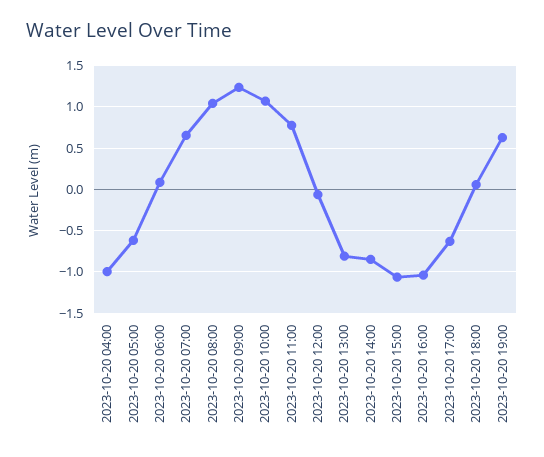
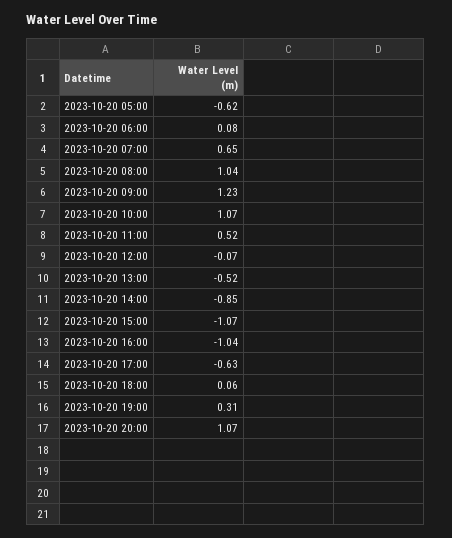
2023-10-20 04:00: -1 -> none
2023-10-20 11:00: 0.8 -> 0.52
2023-10-20 13:00: -0.8 -> -0.52
2023-10-20 19:00: 0.6 -> 0.31
2023-10-20 20:00: none -> 1.07

